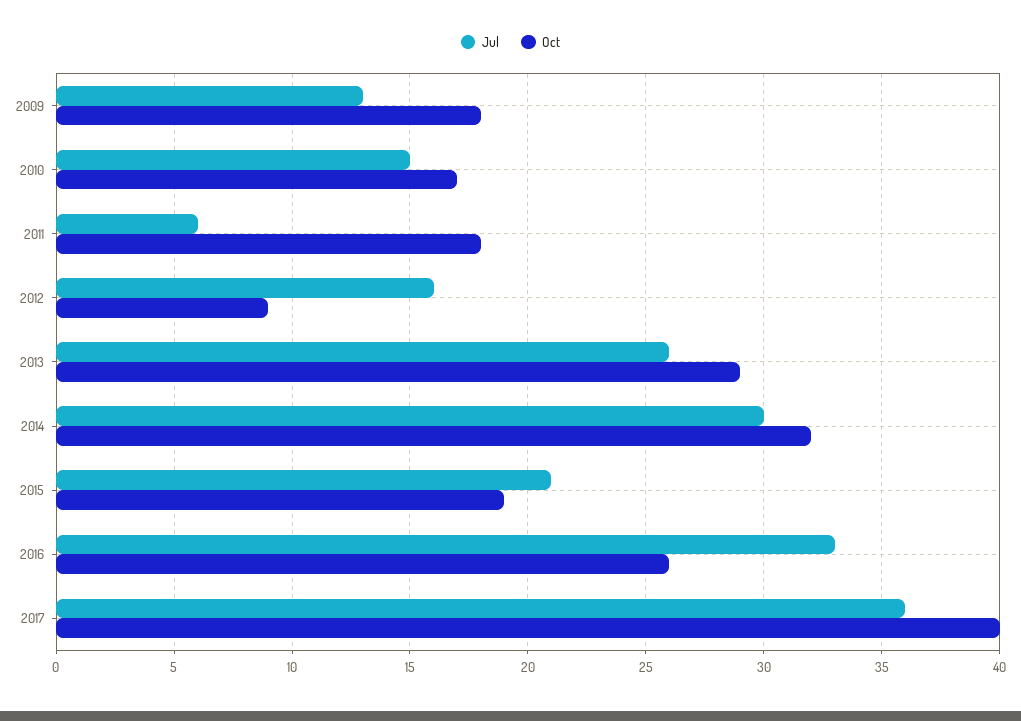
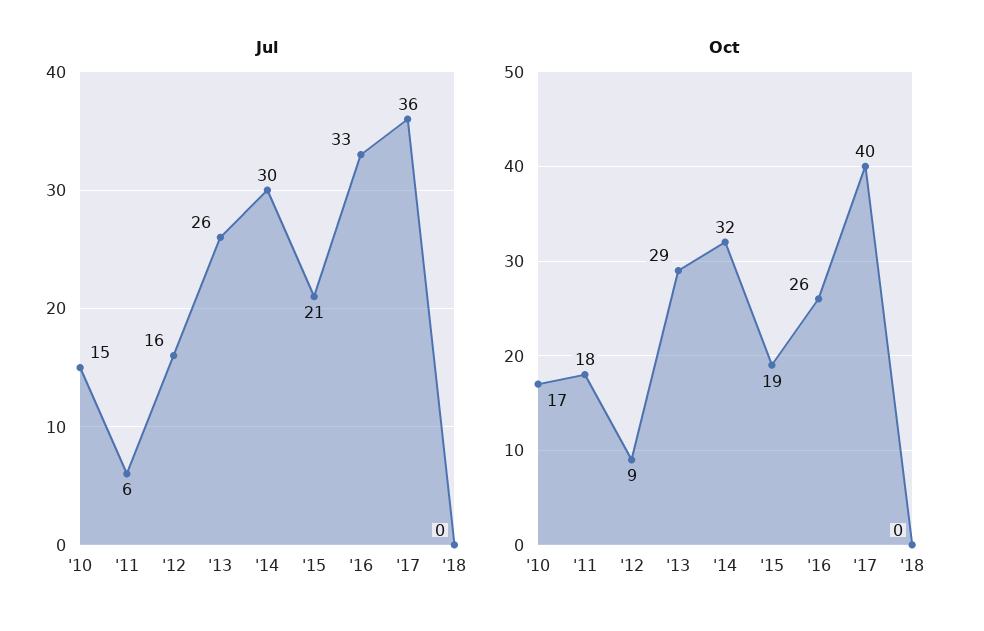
Jul, 2009: 13 -> none
Oct, 2009: 18 -> none
Jul, '18: none -> 0
Oct, '18: none -> 0

